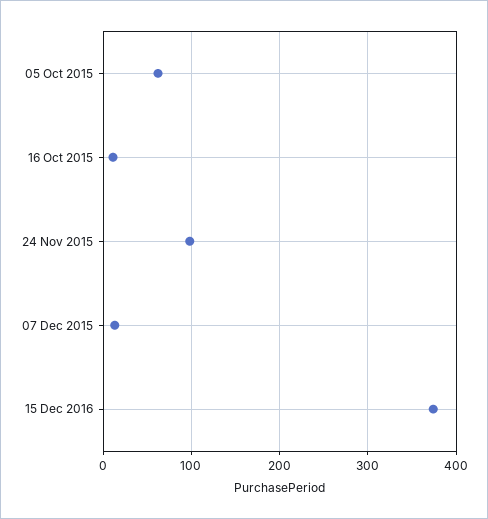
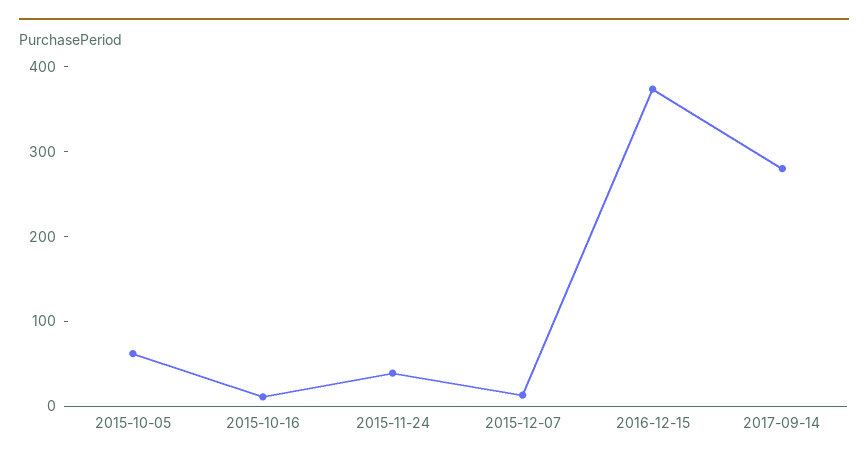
24 Nov 2015: 100 -> 40
2017-09-14: none -> 280

